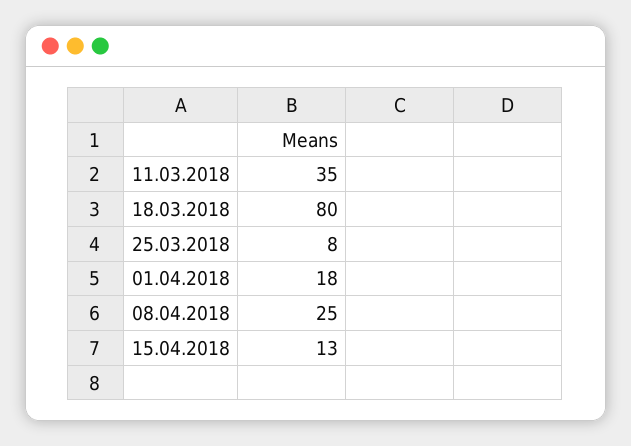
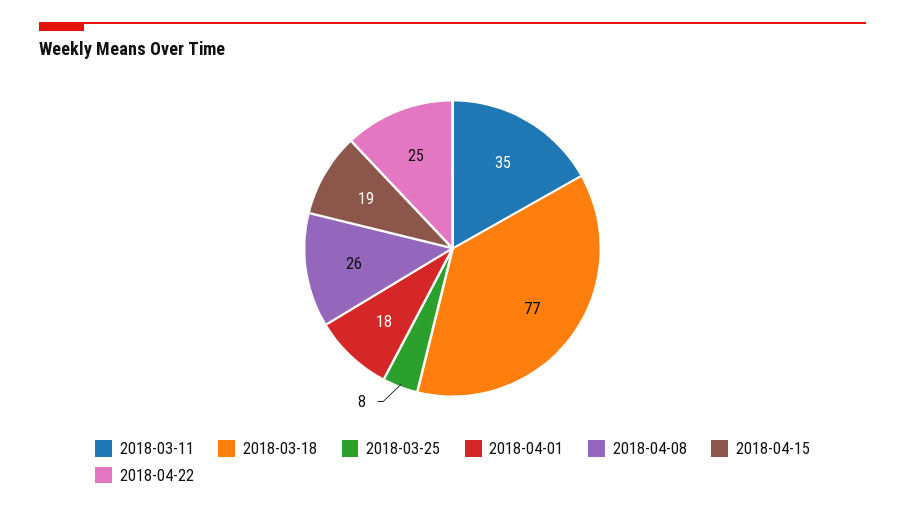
18.03.2018: 80 -> 77
08.04.2018: 25 -> 26
15.04.2018: 13 -> 19
2018-04-22: none -> 25

